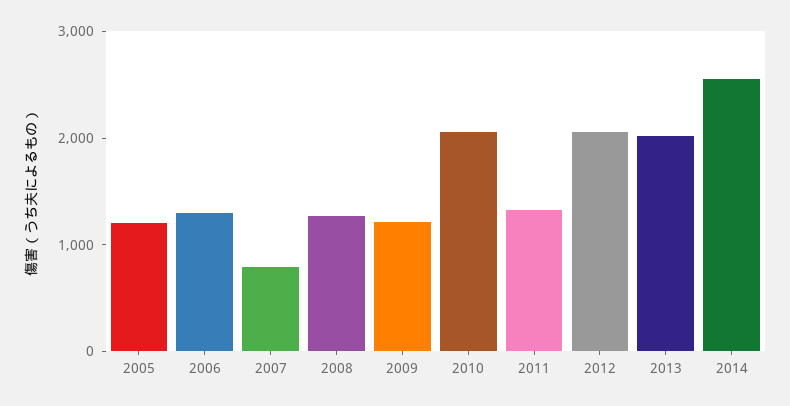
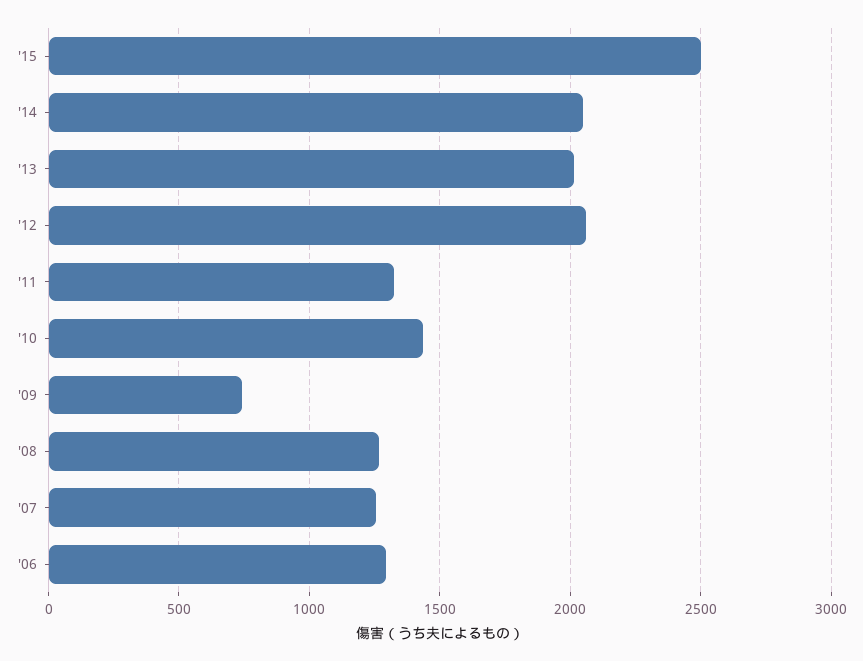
2005: 1200 -> none
2007: 800 -> 1250
2009: 1200 -> 750
2010: 2000 -> 1450
2014: 2600 -> 2050
'15: none -> 2500

